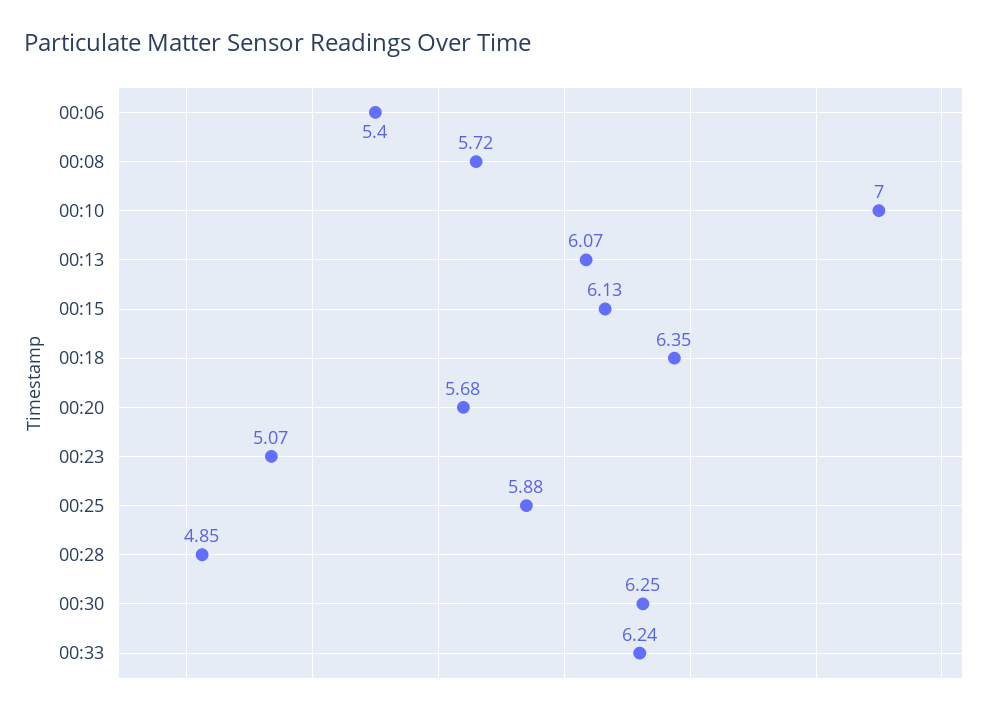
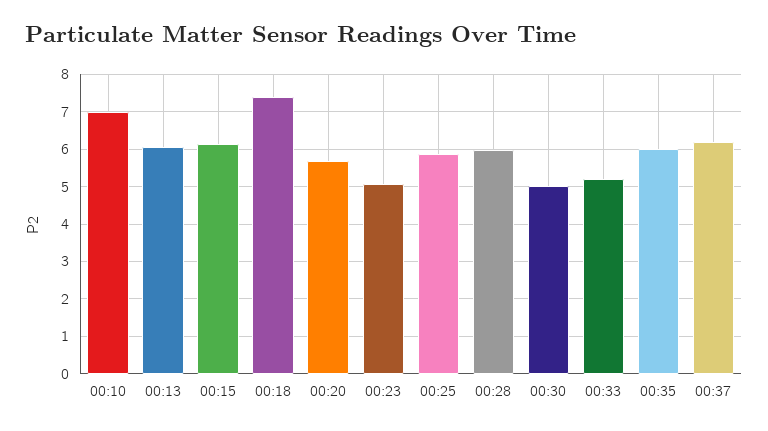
00:06: 5.4 -> none
00:08: 5.72 -> none
00:18: 6.35 -> 7.4
00:28: 4.85 -> 6
00:30: 6.25 -> 5
00:33: 6.24 -> 5.2
00:35: none -> 6
00:37: none -> 6.2

